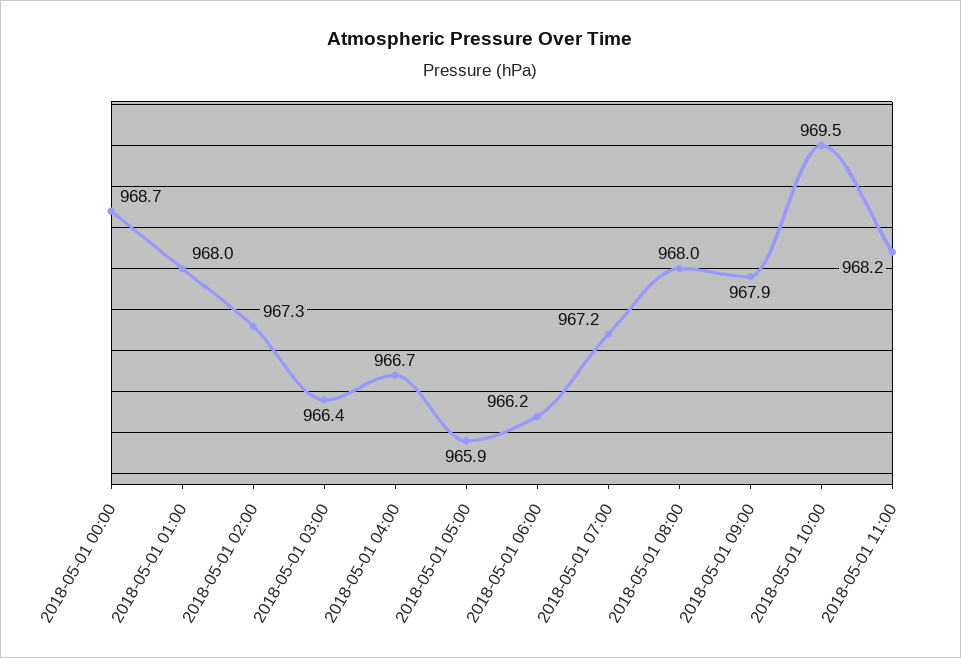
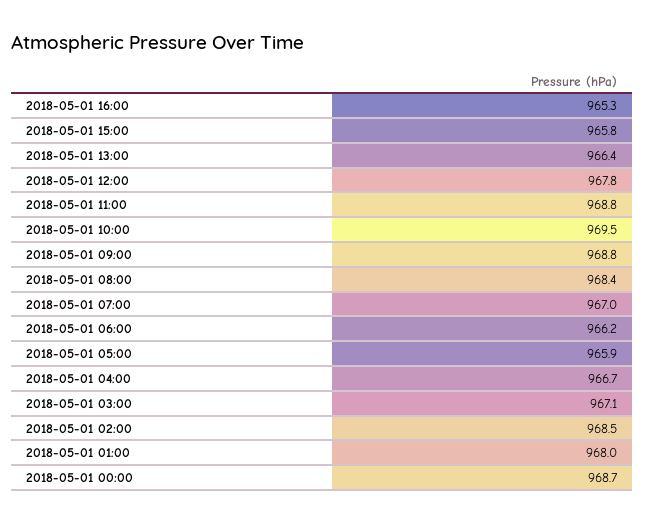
2018-05-01 02:00: 967.3 -> 968.5
2018-05-01 03:00: 966.4 -> 967.1
2018-05-01 07:00: 967.2 -> 967
2018-05-01 08:00: 968 -> 968.4
2018-05-01 09:00: 967.9 -> 968.8
2018-05-01 11:00: 968.2 -> 968.8
2018-05-01 16:00: none -> 965.3
2018-05-01 15:00: none -> 965.8
2018-05-01 13:00: none -> 966.4
2018-05-01 12:00: none -> 967.8

